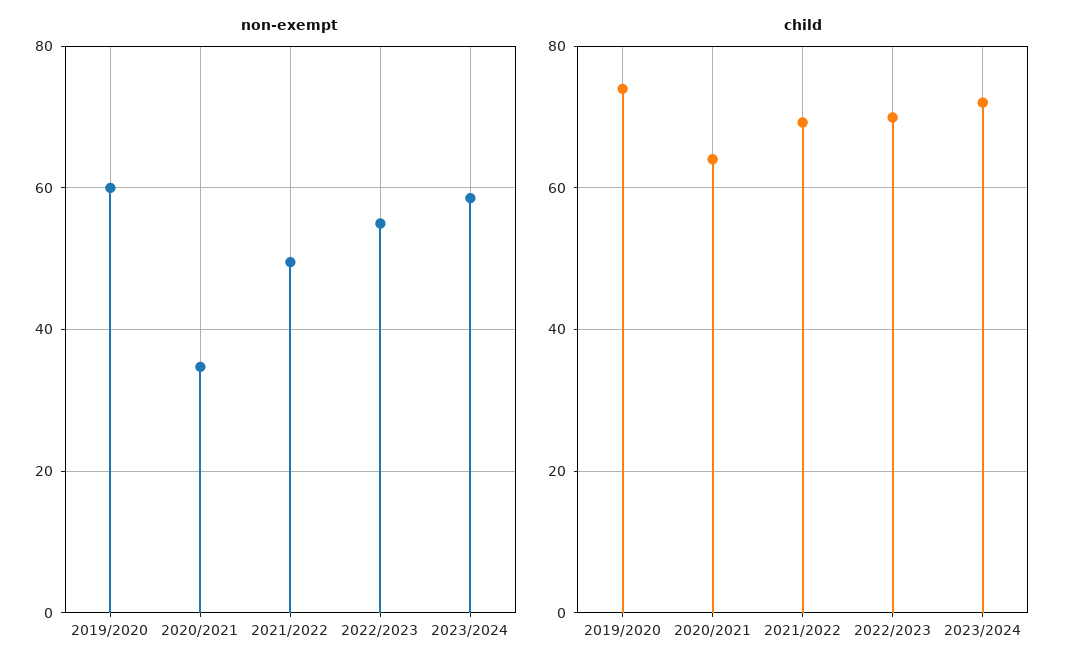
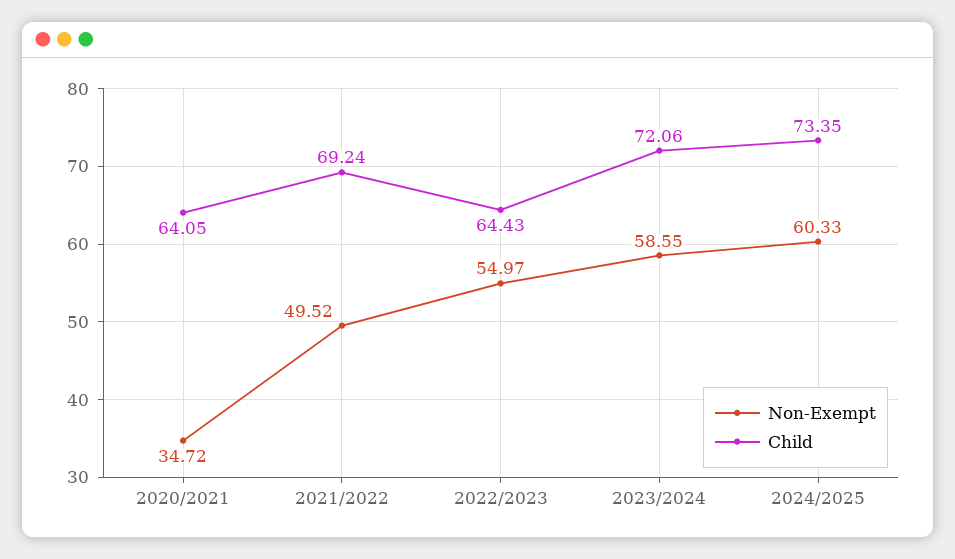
non-exempt, 2019/2020: 60 -> none
child, 2019/2020: 74 -> none
child, 2022/2023: 70 -> 64.43
non-exempt, 2024/2025: none -> 60.33
child, 2024/2025: none -> 73.35

